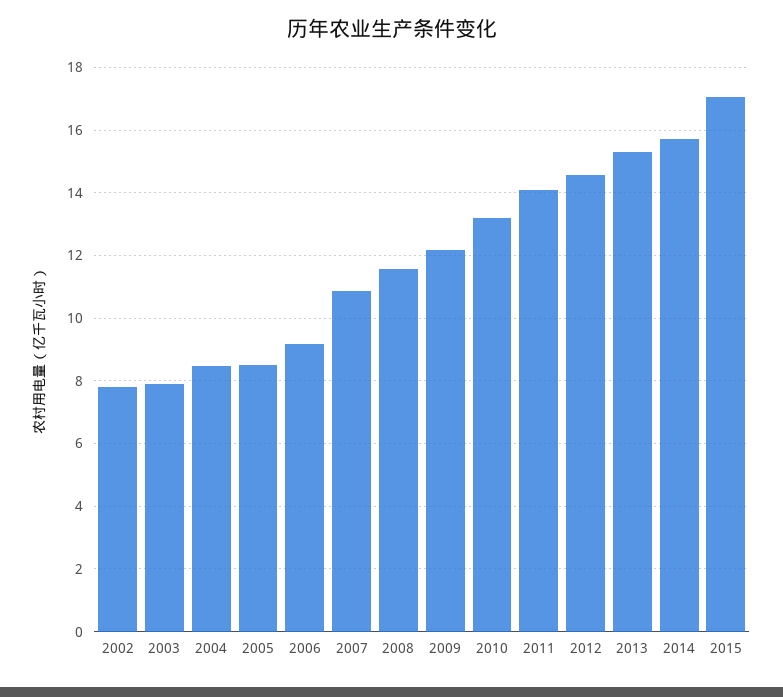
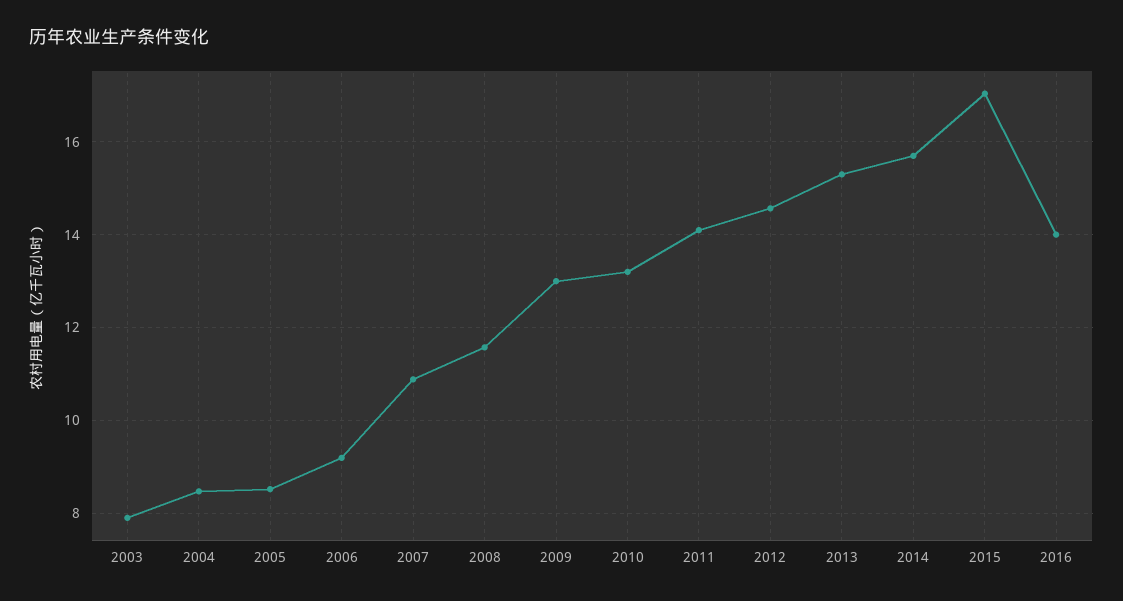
2002: 7.8 -> none
2009: 12.2 -> 13
2016: none -> 14

